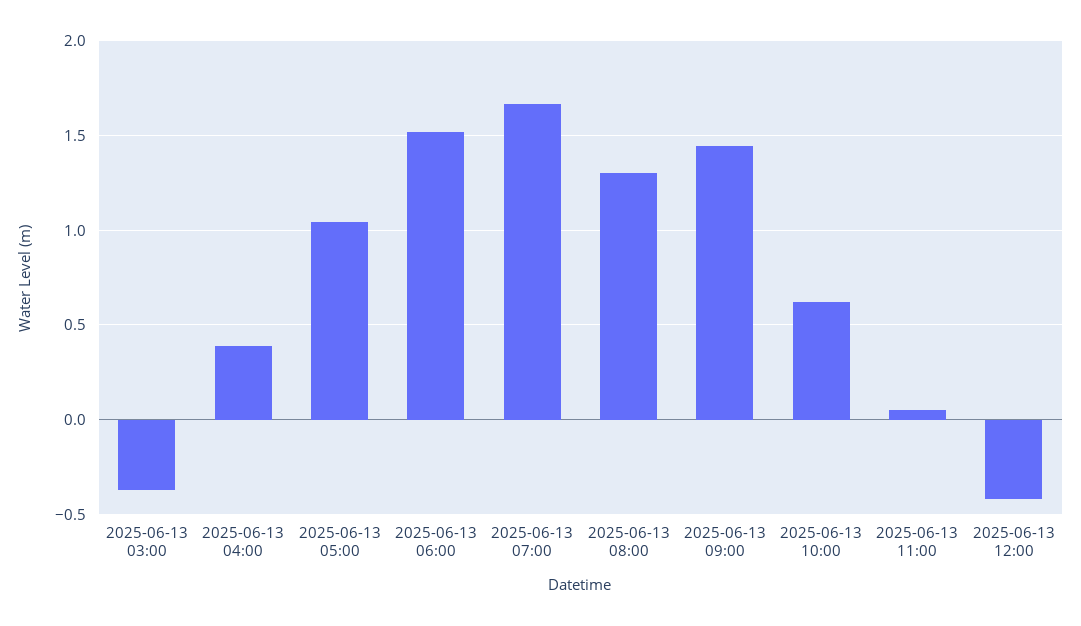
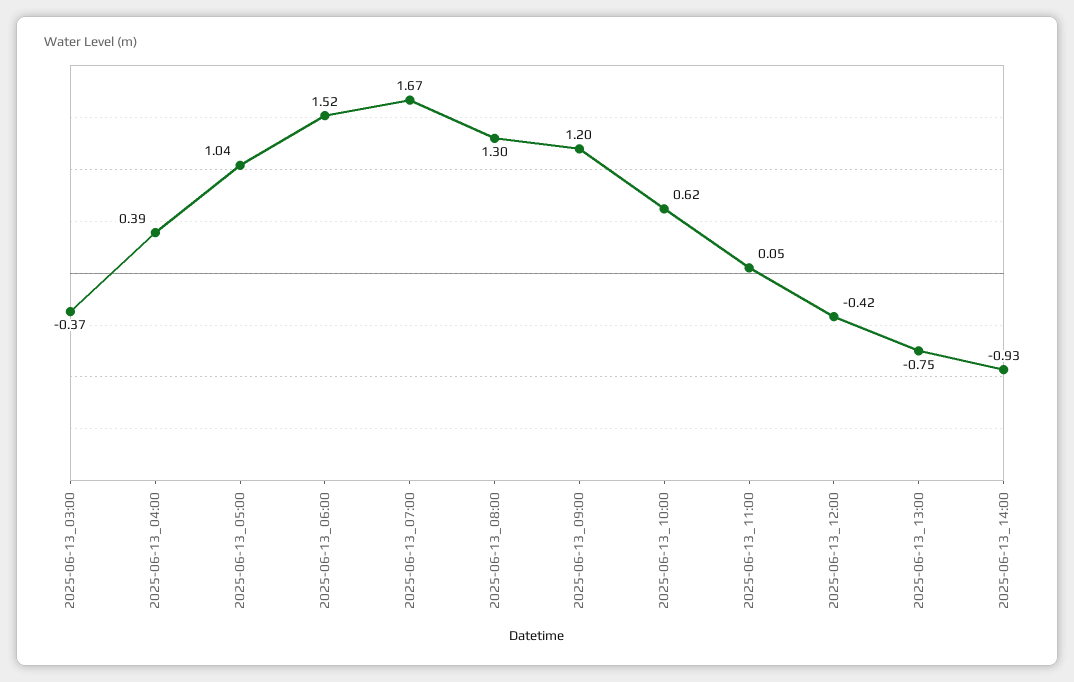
2025-06-13 09:00: 1.45 -> 1.2
2025-06-13_13:00: none -> -0.75
2025-06-13_14:00: none -> -0.93

